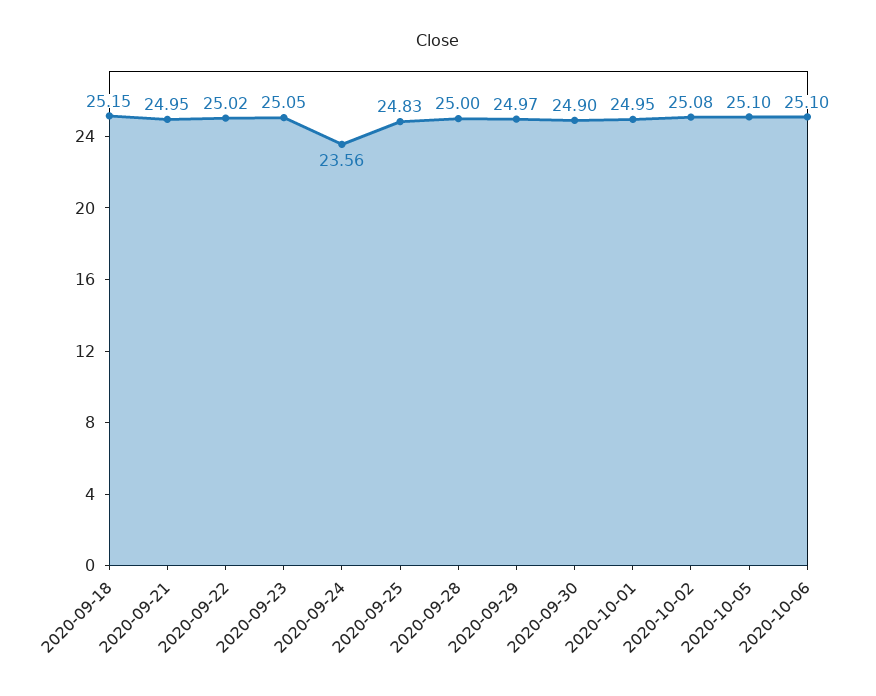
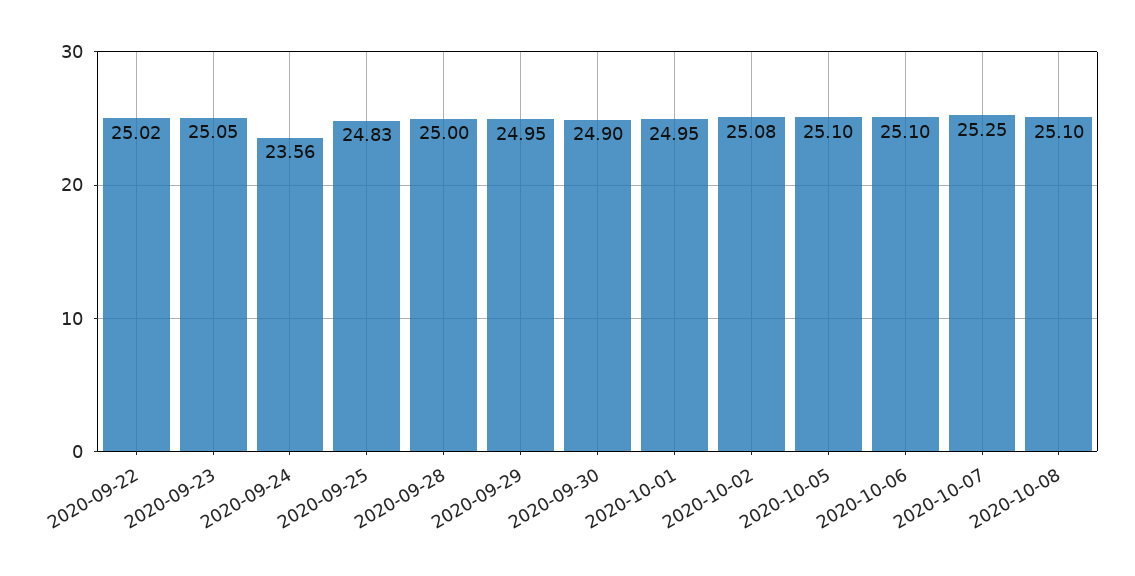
2020-09-18: 25.15 -> none
2020-09-21: 24.95 -> none
2020-09-29: 24.97 -> 24.95
2020-10-07: none -> 25.25
2020-10-08: none -> 25.1

